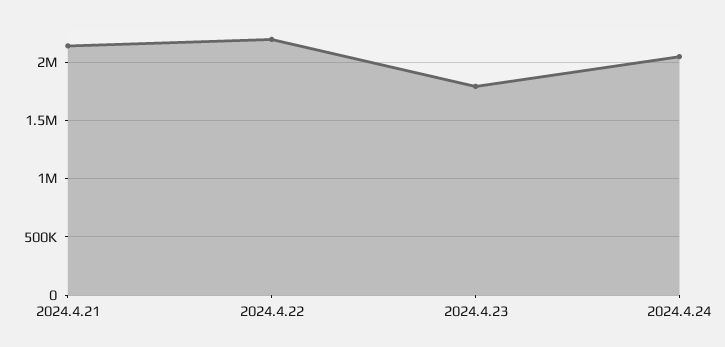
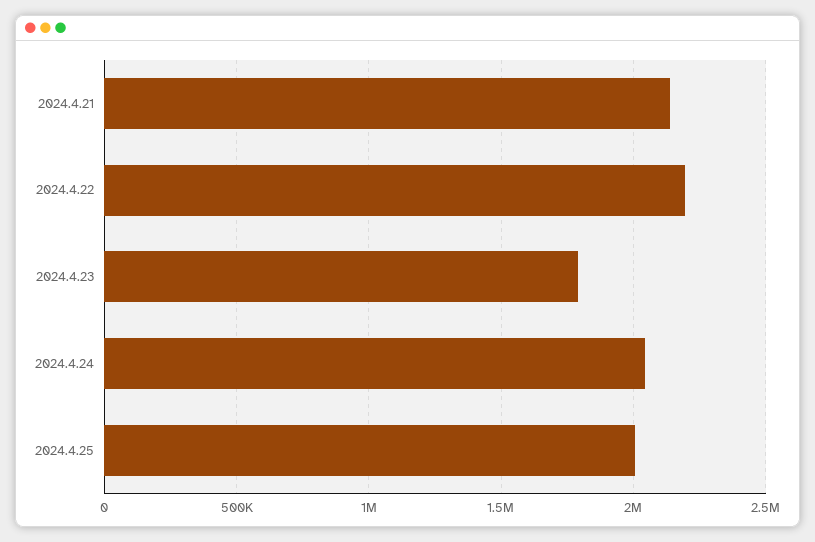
2024.4.25: none -> 2000000

